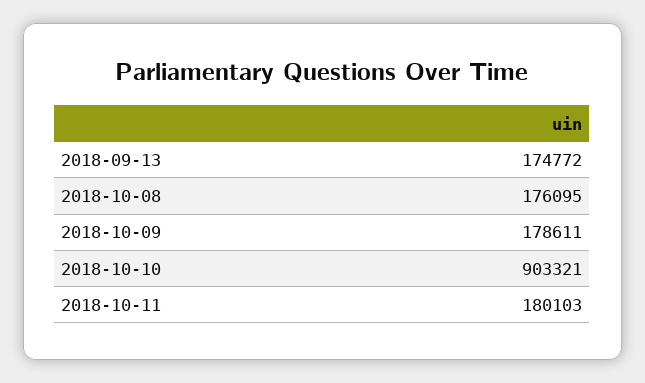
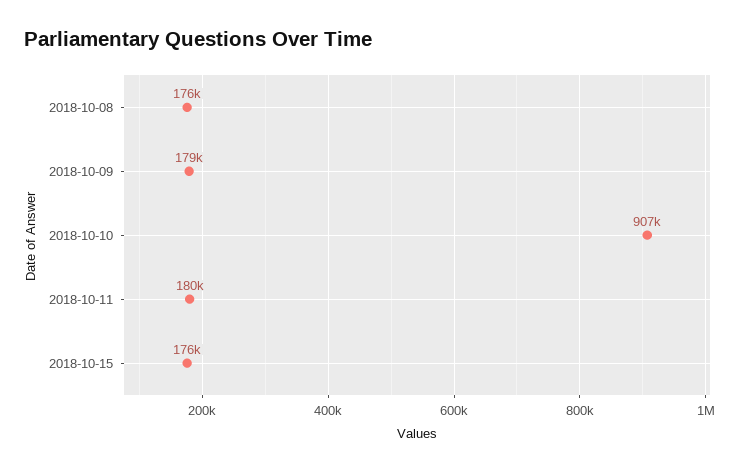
2018-09-13: 174772 -> none
2018-10-10: 903321 -> 907000
2018-10-15: none -> 176000

